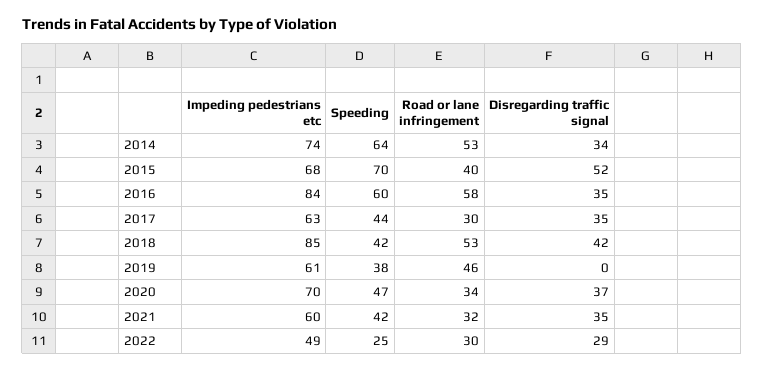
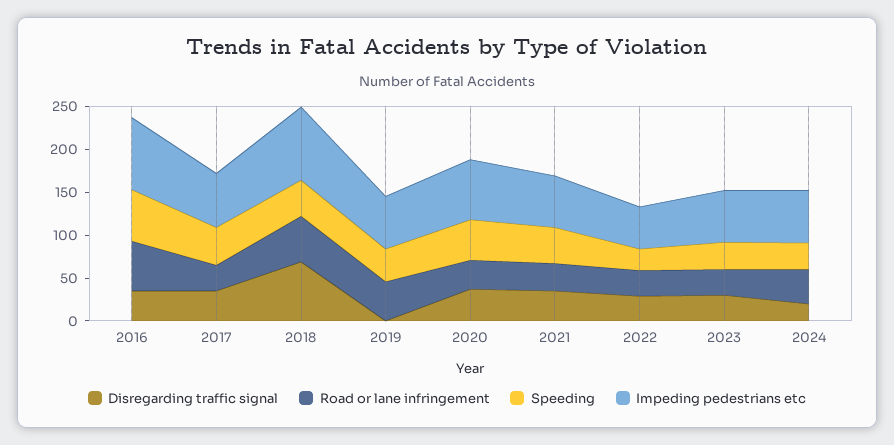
Impeding pedestrians etc, 2014: 74 -> none
Speeding, 2014: 64 -> none
Road or lane infringement, 2014: 53 -> none
Disregarding traffic signal, 2014: 34 -> none
Impeding pedestrians etc, 2015: 68 -> none
Speeding, 2015: 70 -> none
Road or lane infringement, 2015: 40 -> none
Disregarding traffic signal, 2015: 52 -> none
Disregarding traffic signal, 2018: 42 -> 70
Disregarding traffic signal, 2023: none -> 30
Road or lane infringement, 2023: none -> 30
Speeding, 2023: none -> 30
Impeding pedestrians etc, 2023: none -> 60
Disregarding traffic signal, 2024: none -> 20
Road or lane infringement, 2024: none -> 40
Speeding, 2024: none -> 30
Impeding pedestrians etc, 2024: none -> 60

